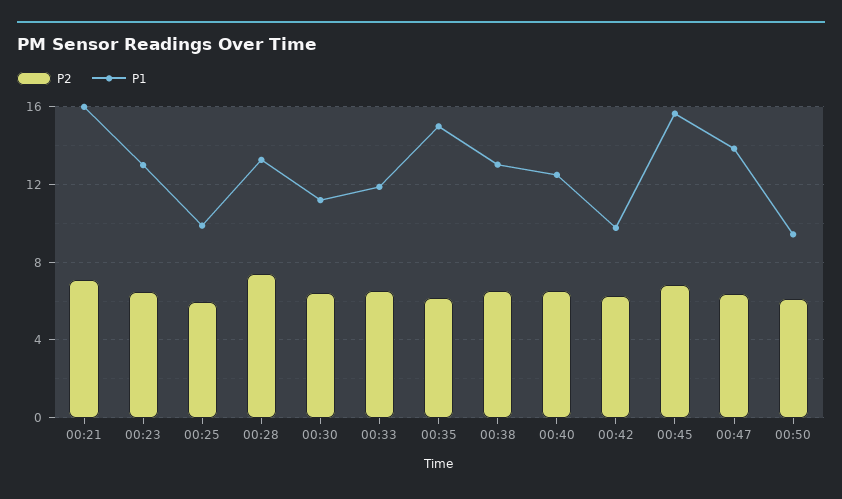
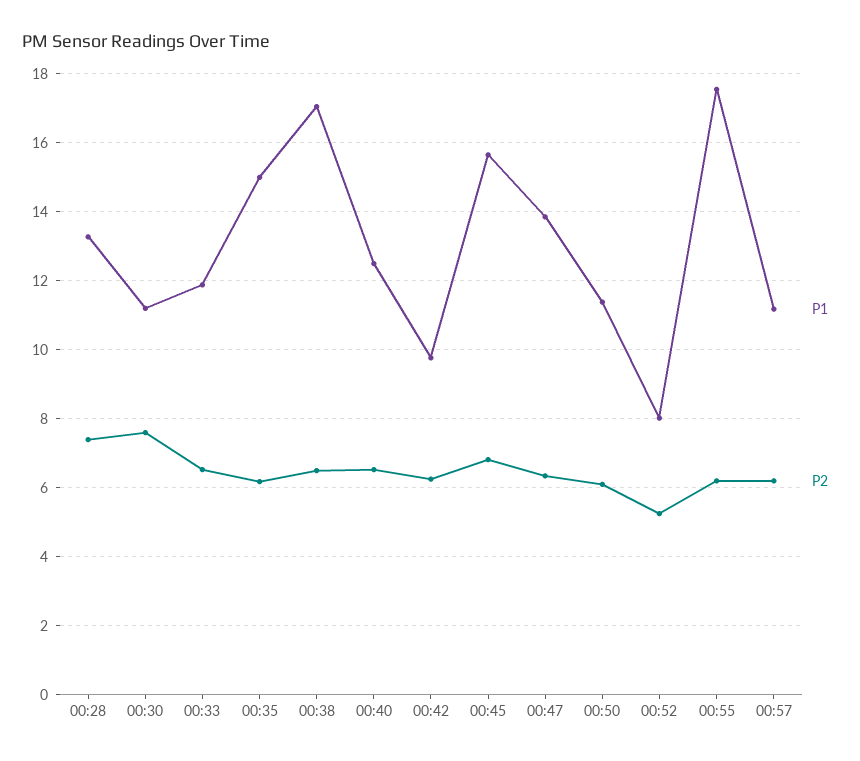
P2, 00:21: 7 -> none
P1, 00:21: 16 -> none
P2, 00:23: 6.5 -> none
P1, 00:23: 13 -> none
P2, 00:25: 6 -> none
P1, 00:25: 10 -> none
P2, 00:30: 6.5 -> 7.6
P1, 00:38: 13 -> 17
P1, 00:50: 9.5 -> 11.4
P1, 00:52: none -> 8
P2, 00:52: none -> 5.2
P1, 00:55: none -> 17.6
P2, 00:55: none -> 6.2
P1, 00:57: none -> 11.2
P2, 00:57: none -> 6.2

